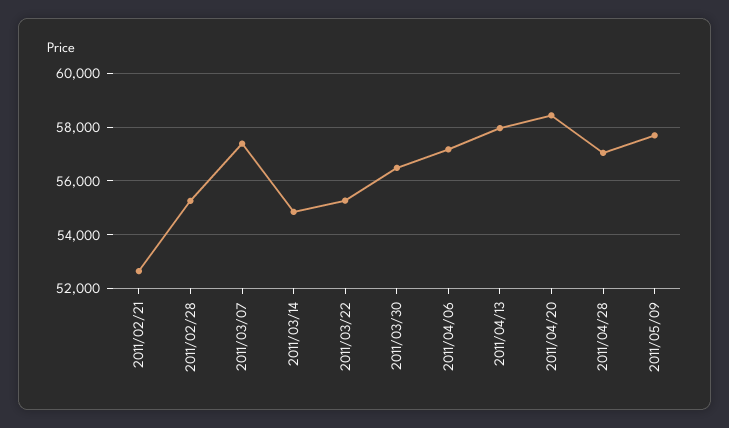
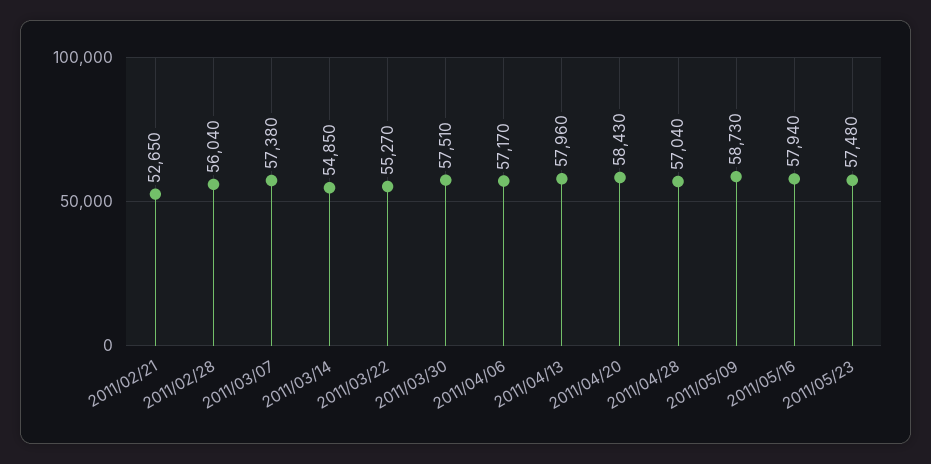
2011/02/28: 55250 -> 56040
2011/03/30: 56500 -> 57510
2011/05/09: 57750 -> 58730
2011/05/16: none -> 57940
2011/05/23: none -> 57480

